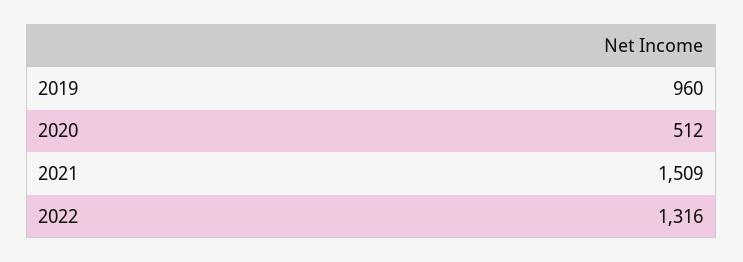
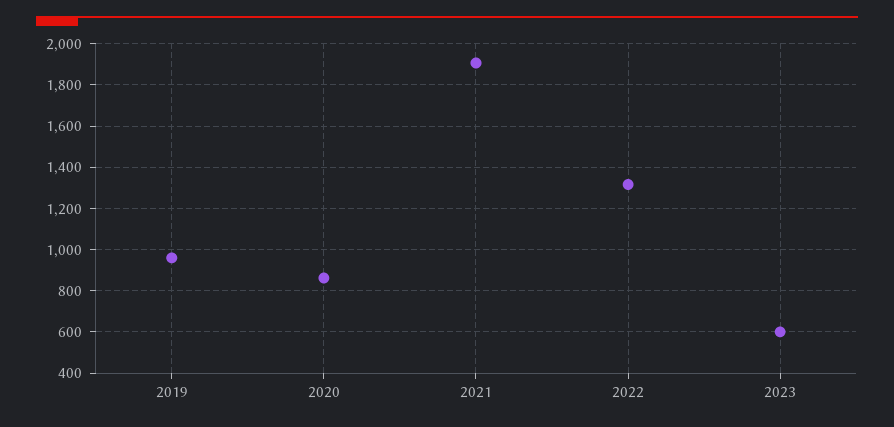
2020: 512 -> 850
2021: 1509 -> 1900
2023: none -> 600

